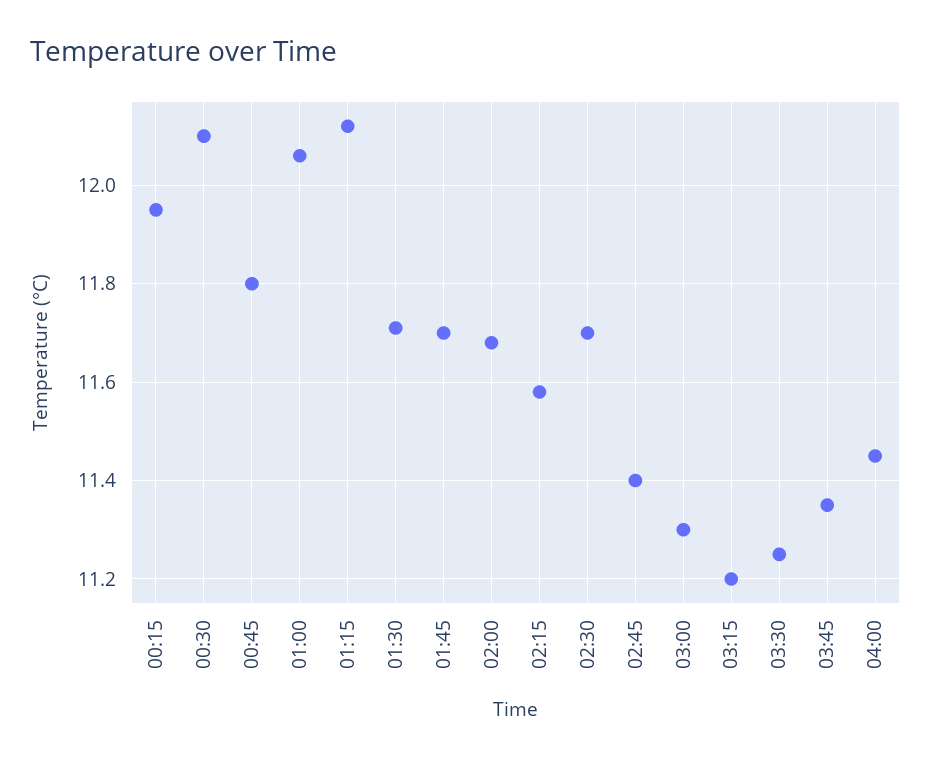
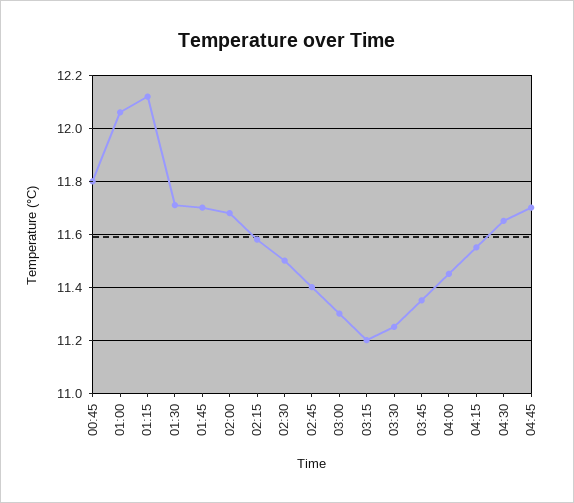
00:15: 11.95 -> none
00:30: 12.1 -> none
02:30: 11.7 -> 11.5
04:15: none -> 11.55
04:30: none -> 11.65
04:45: none -> 11.7

